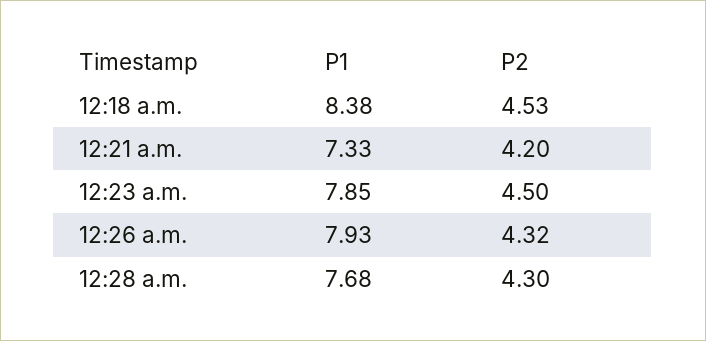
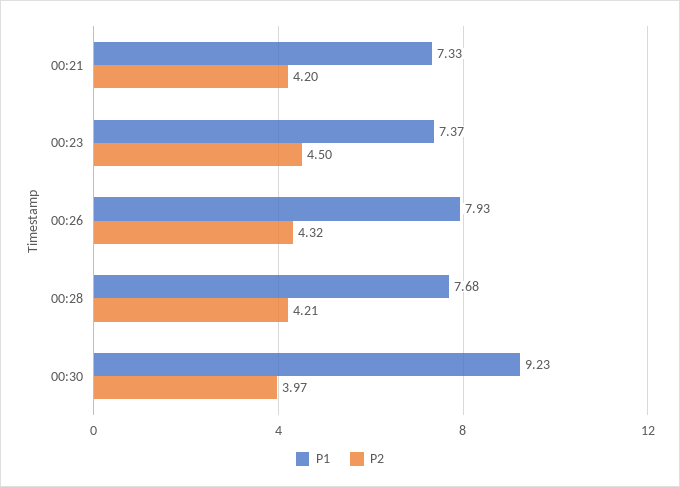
P1, 12:18 a.m.: 8.38 -> none
P2, 12:18 a.m.: 4.53 -> none
P1, 12:23 a.m.: 7.85 -> 7.37
P2, 12:28 a.m.: 4.3 -> 4.21
P1, 00:30: none -> 9.23
P2, 00:30: none -> 3.97

